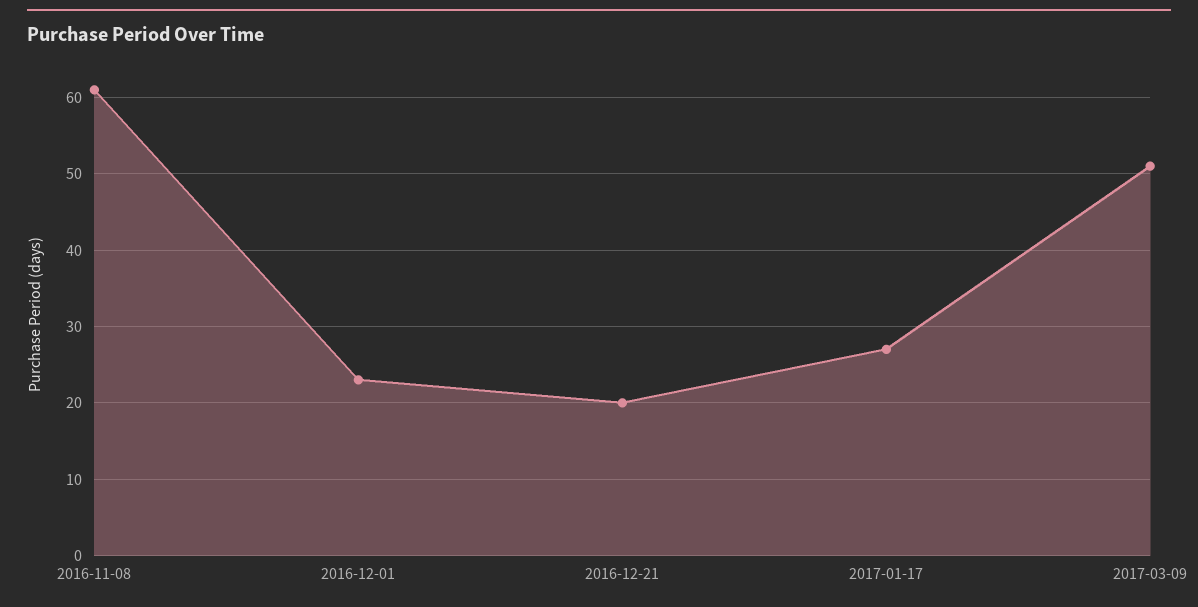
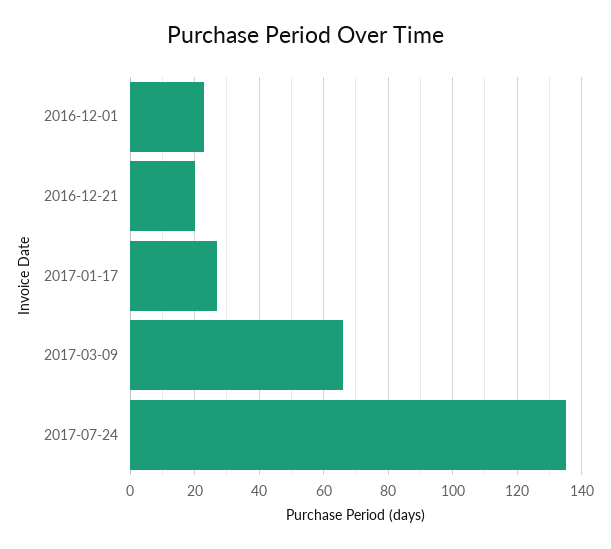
2016-11-08: 61 -> none
2017-03-09: 51 -> 65
2017-07-24: none -> 135

